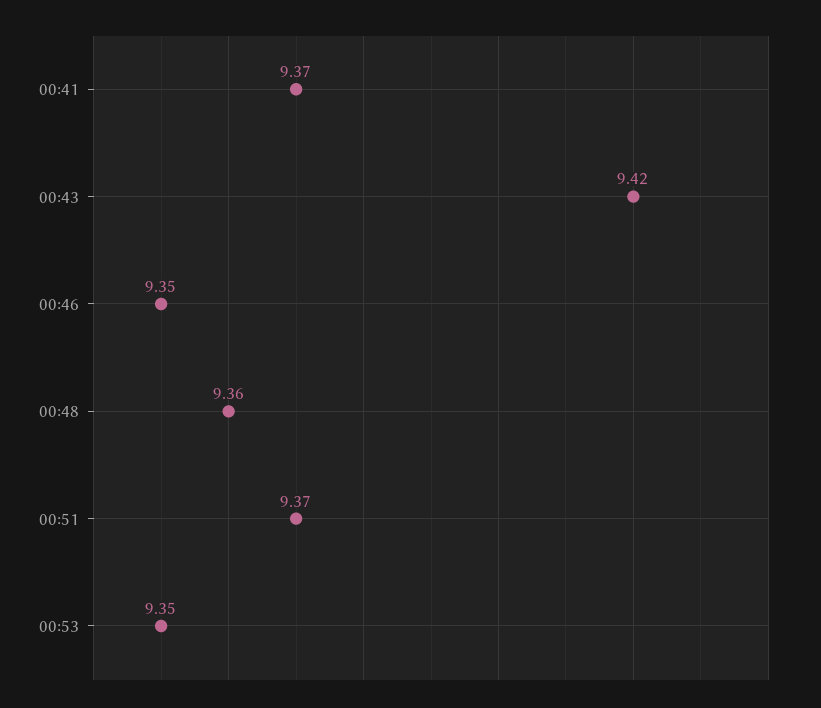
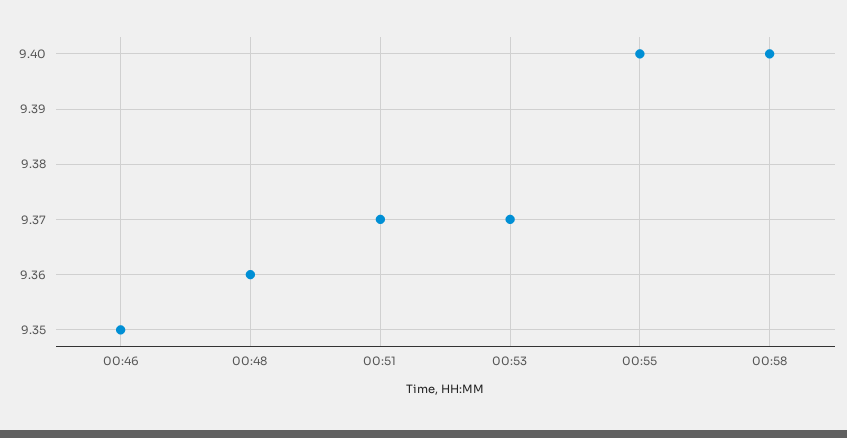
00:41: 9.37 -> none
00:43: 9.42 -> none
00:53: 9.35 -> 9.37
00:55: none -> 9.4
00:58: none -> 9.4

